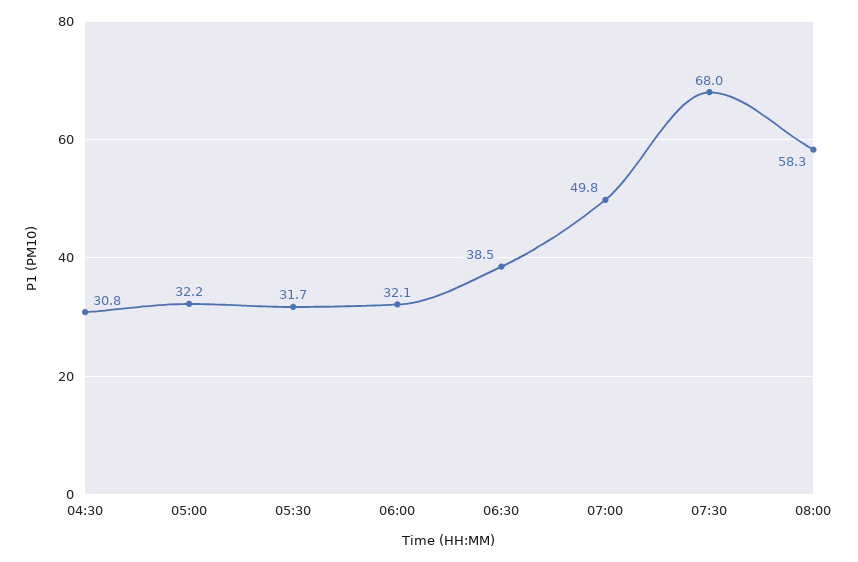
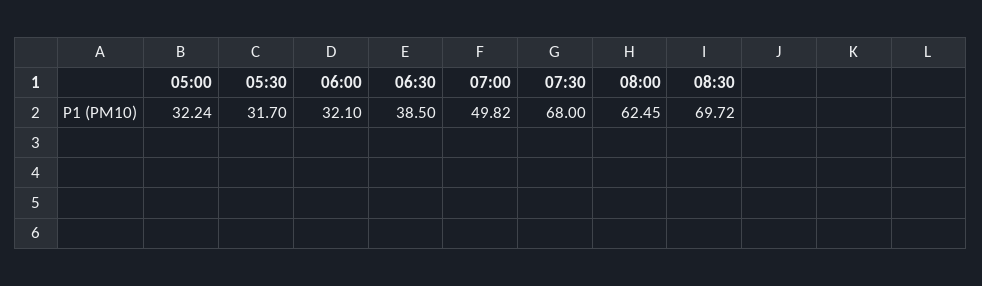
04:30: 30.8 -> none
08:00: 58.3 -> 62.45
08:30: none -> 69.72

